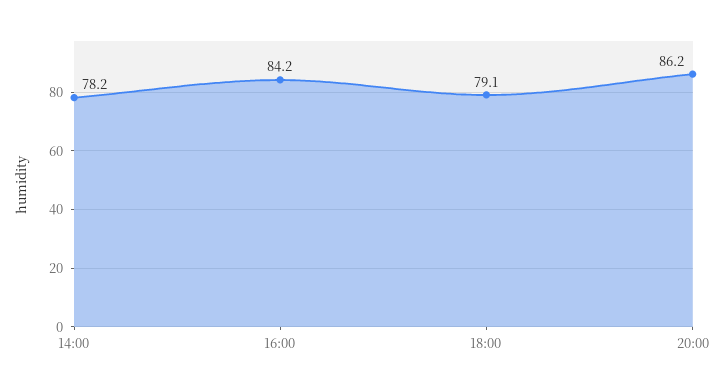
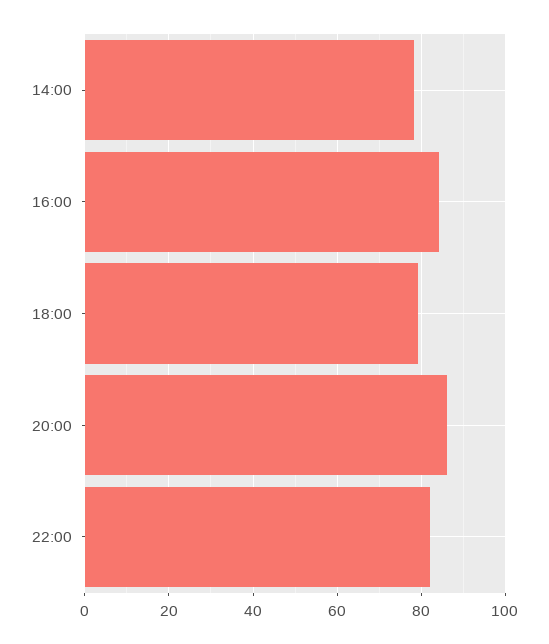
22:00: none -> 82

